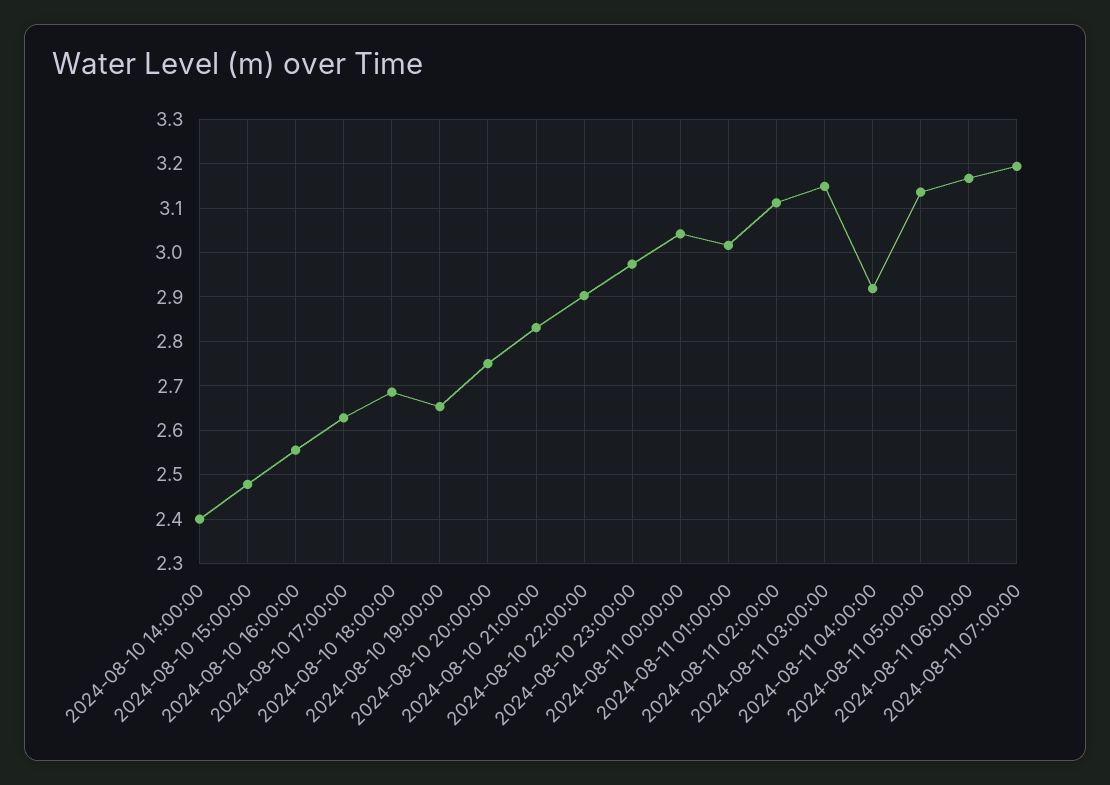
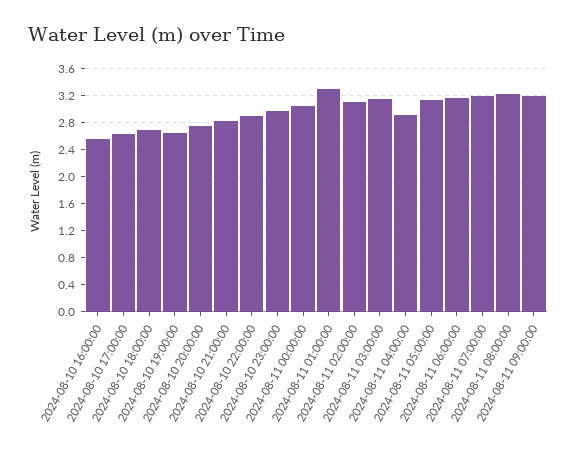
2024-08-10 14:00:00: 2.4 -> none
2024-08-10 15:00:00: 2.48 -> none
2024-08-11 01:00:00: 3.02 -> 3.3
2024-08-11 08:00:00: none -> 3.2
2024-08-11 09:00:00: none -> 3.2

